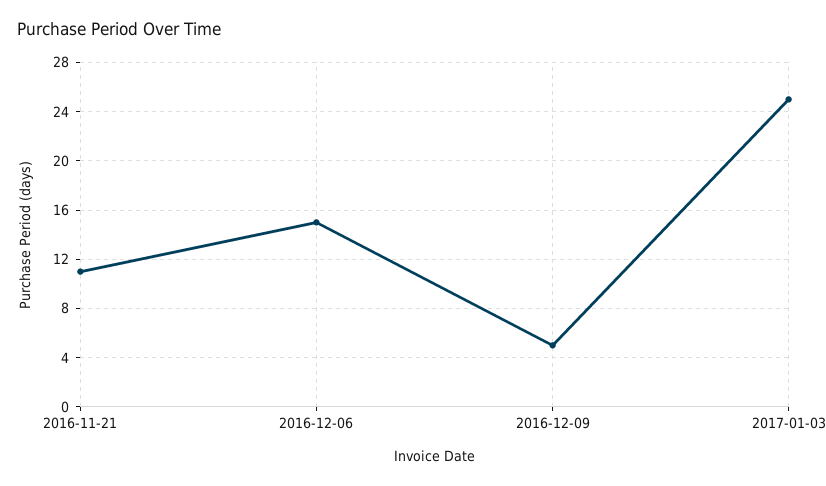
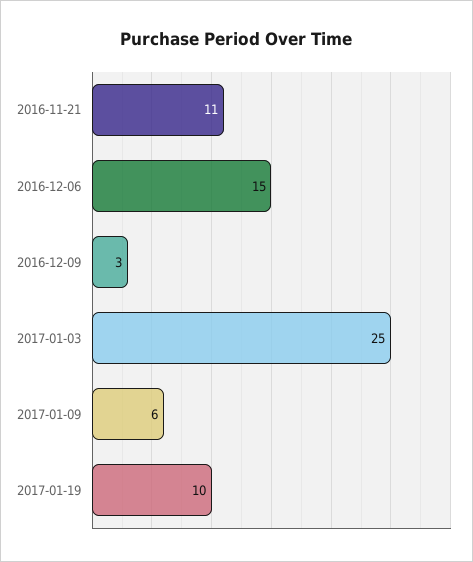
2016-12-09: 5 -> 3
2017-01-09: none -> 6
2017-01-19: none -> 10

